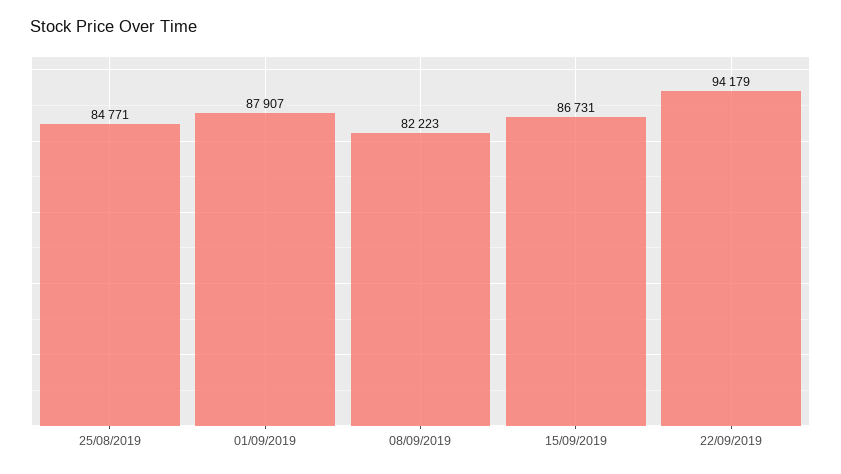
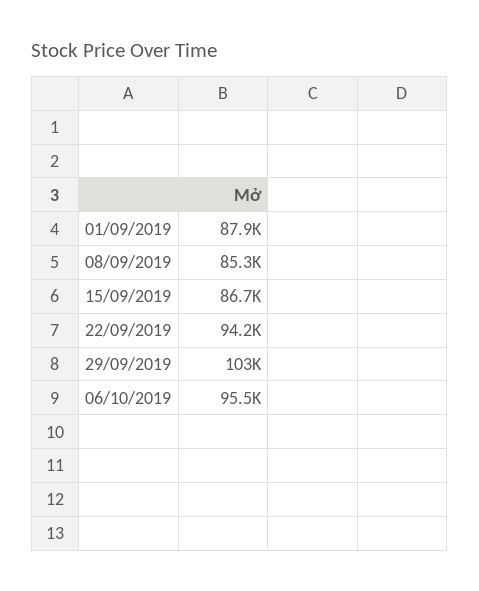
25/08/2019: 84771 -> none
08/09/2019: 82223 -> 85300
29/09/2019: none -> 103000
06/10/2019: none -> 95500

